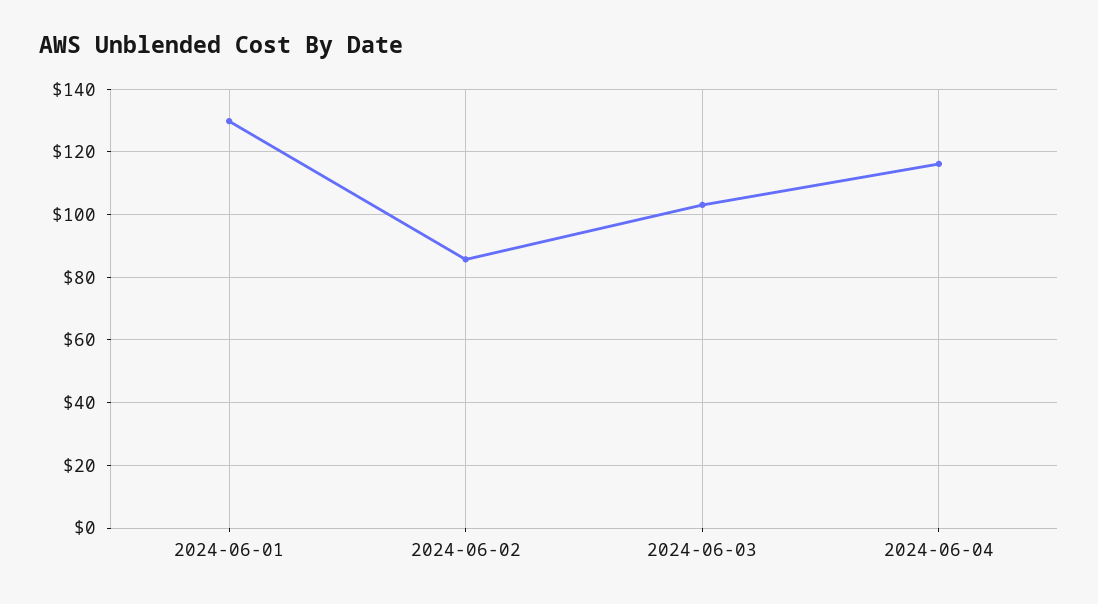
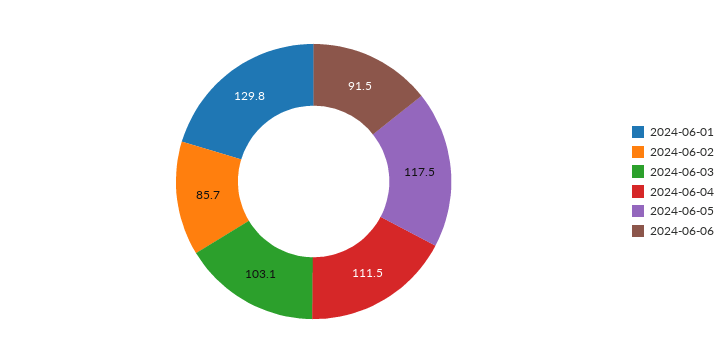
2024-06-04: 116 -> 111.5
2024-06-05: none -> 117.5
2024-06-06: none -> 91.5

